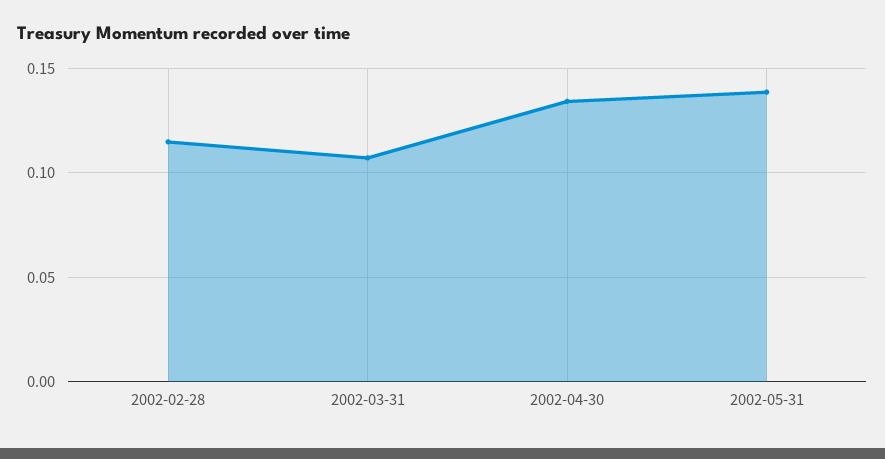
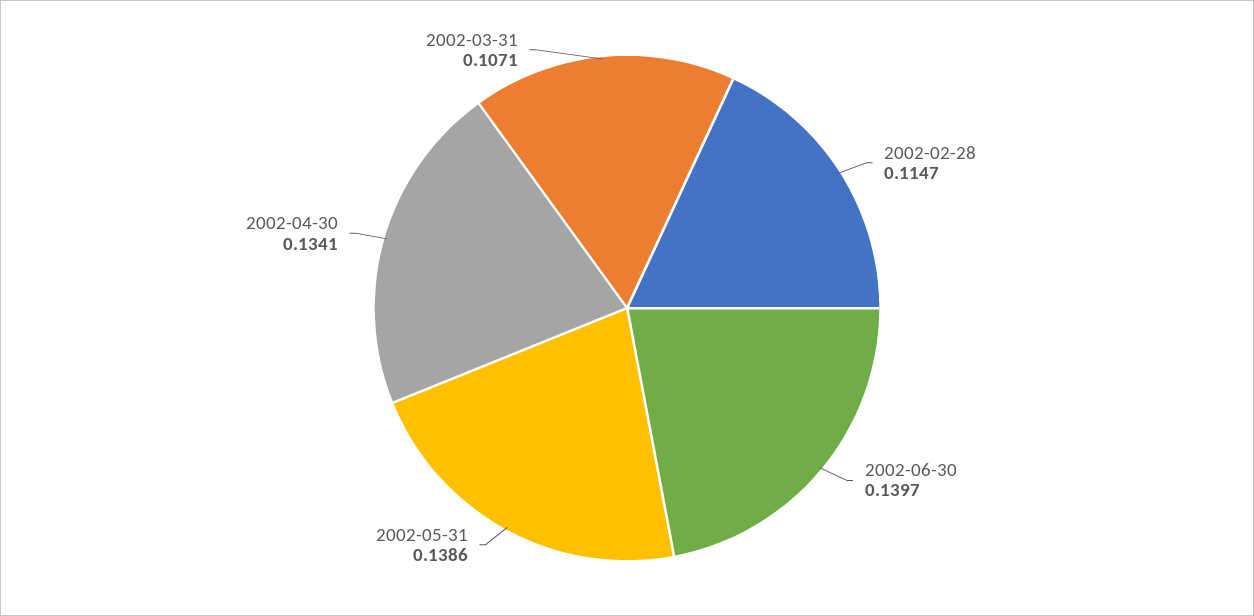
2002-06-30: none -> 0.1397

